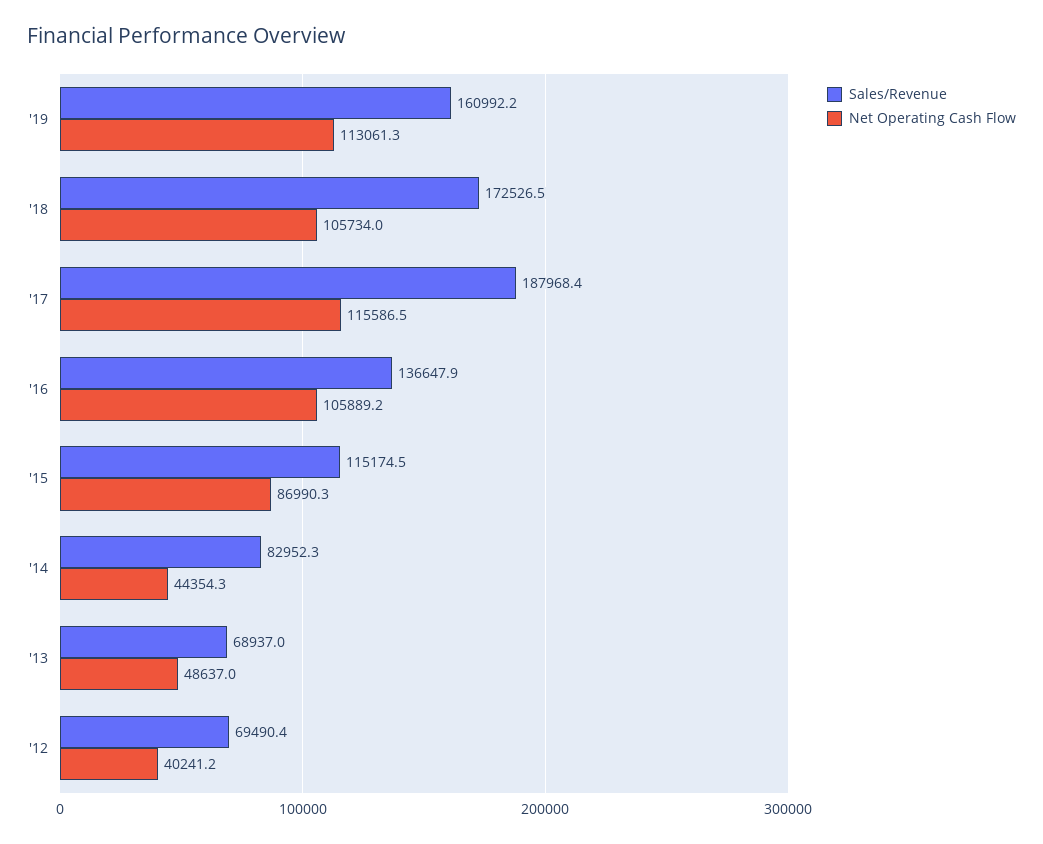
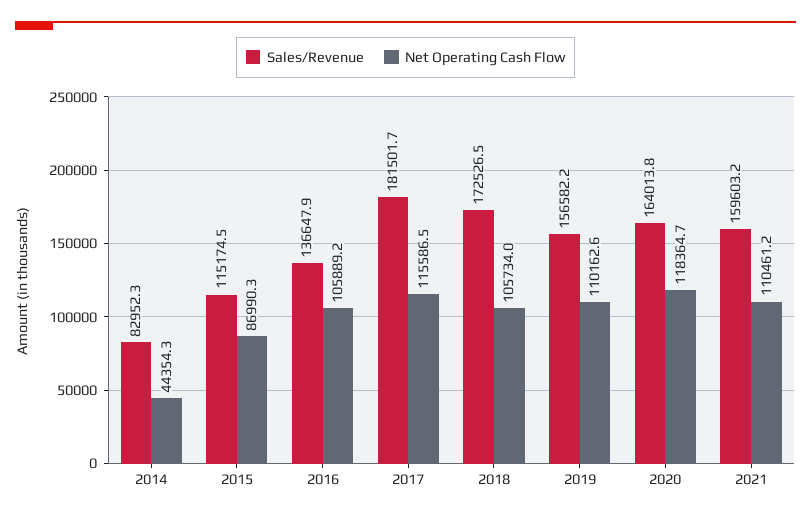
Sales/Revenue, '19: 160992.2 -> 156582.2
Net Operating Cash Flow, '19: 113061.3 -> 110162.6
Sales/Revenue, '17: 187968.4 -> 181501.7
Sales/Revenue, '13: 68937 -> none
Net Operating Cash Flow, '13: 48637 -> none
Sales/Revenue, '12: 69490.4 -> none
Net Operating Cash Flow, '12: 40241.2 -> none
Sales/Revenue, 2020: none -> 164013.8
Net Operating Cash Flow, 2020: none -> 118364.7
Sales/Revenue, 2021: none -> 159603.2
Net Operating Cash Flow, 2021: none -> 110461.2

